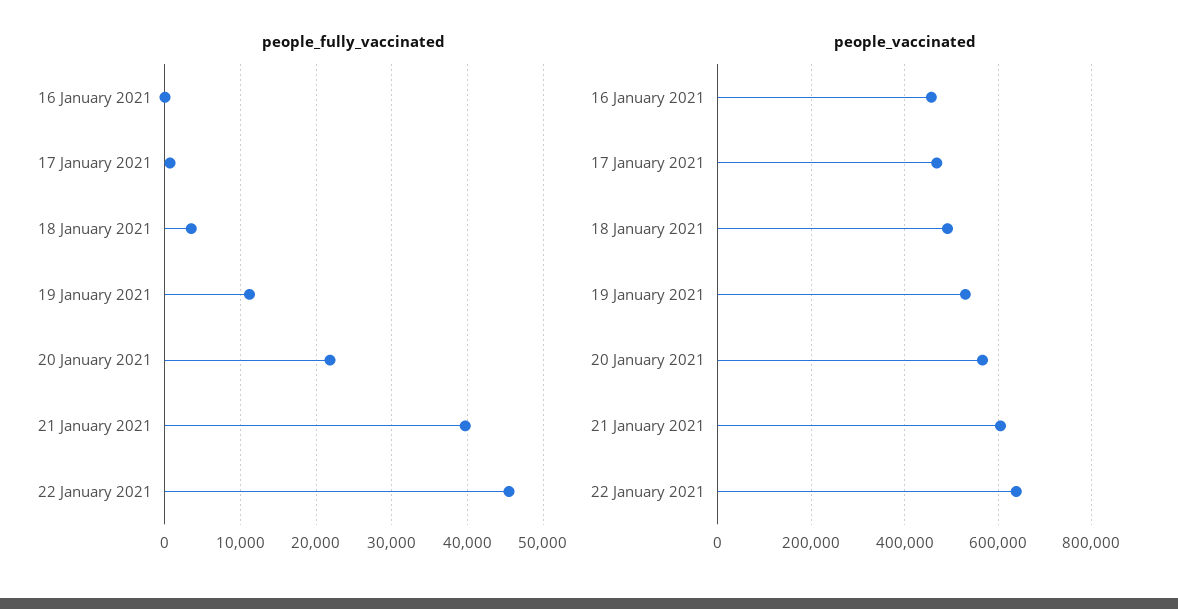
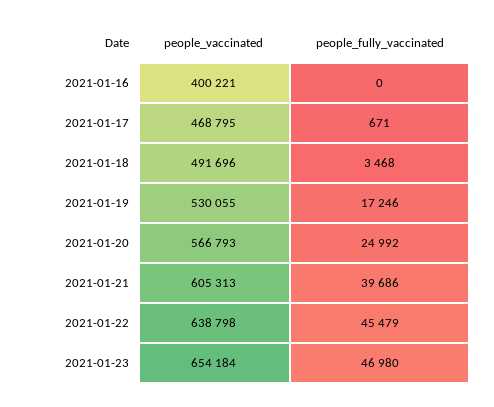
people_fully_vaccinated, 19 January 2021: 11000 -> 17246
people_fully_vaccinated, 20 January 2021: 22000 -> 24992
people_vaccinated, 16 January 2021: 460000 -> 400221
people_vaccinated, 2021-01-23: none -> 654184
people_fully_vaccinated, 2021-01-23: none -> 46980

